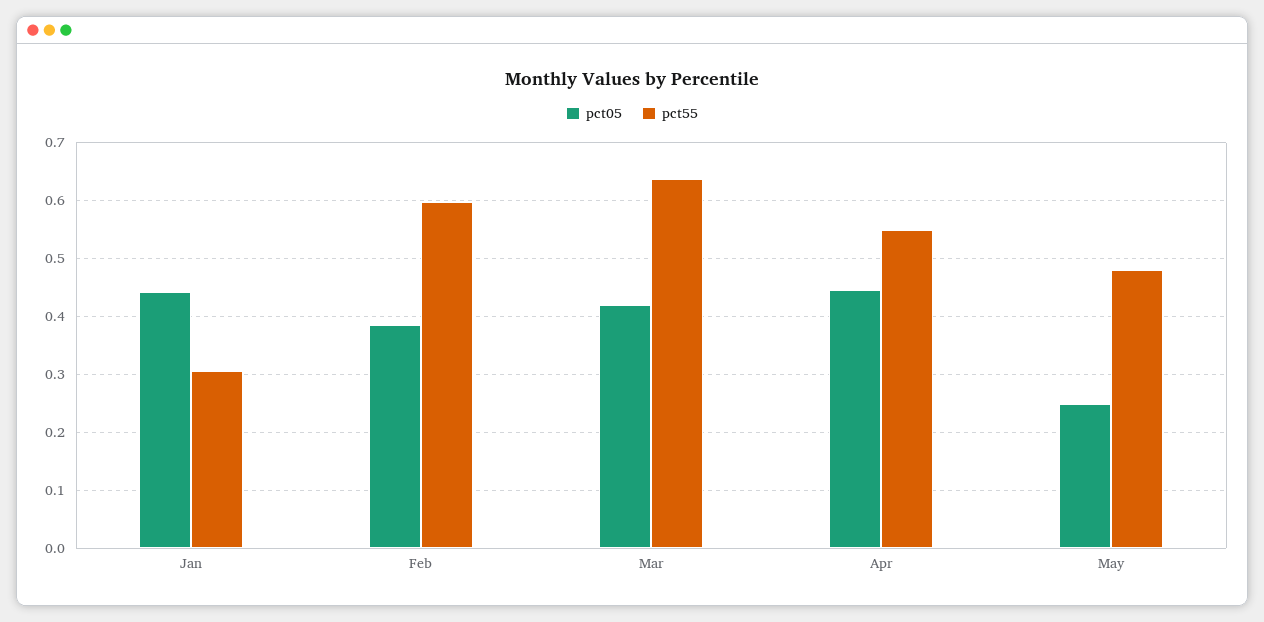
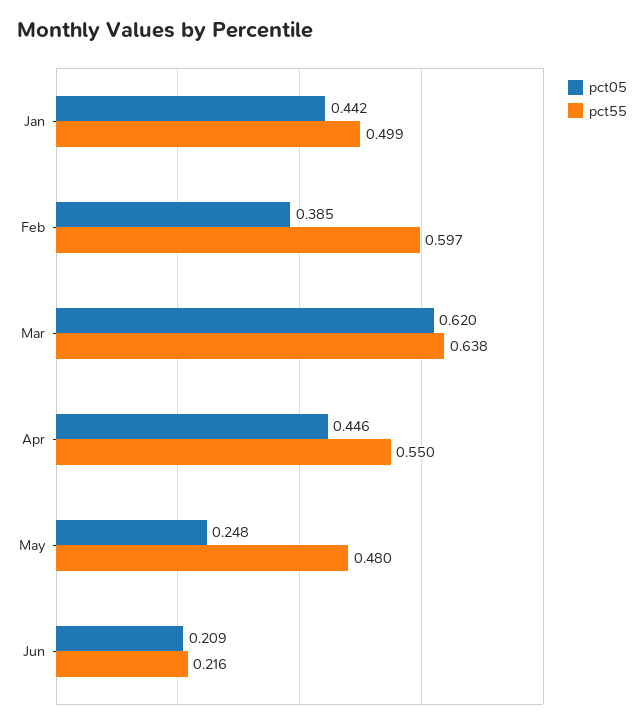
pct55, Jan: 0.3 -> 0.499
pct05, Mar: 0.42 -> 0.62
pct05, Jun: none -> 0.209
pct55, Jun: none -> 0.216

